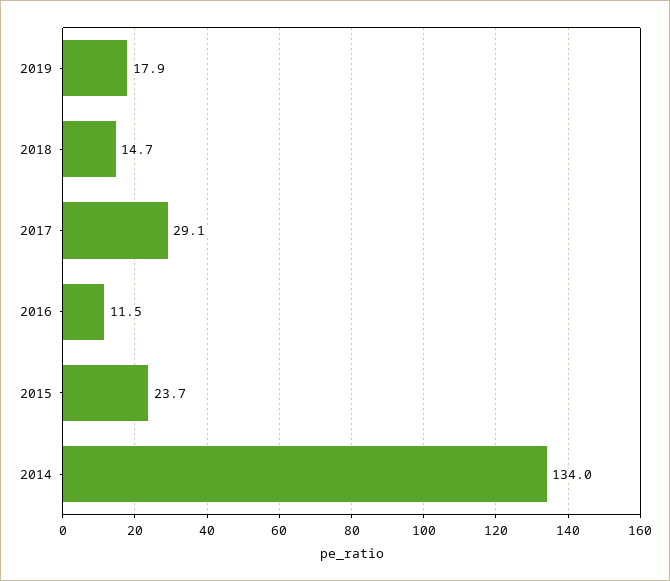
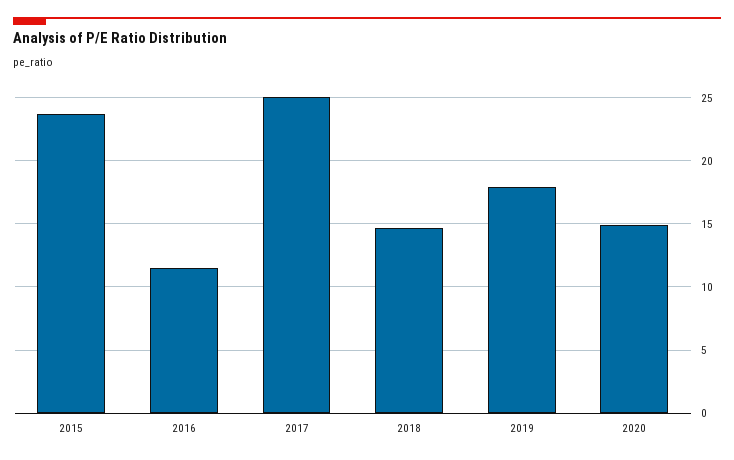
2017: 29.1 -> 25
2014: 134 -> none
2020: none -> 15

